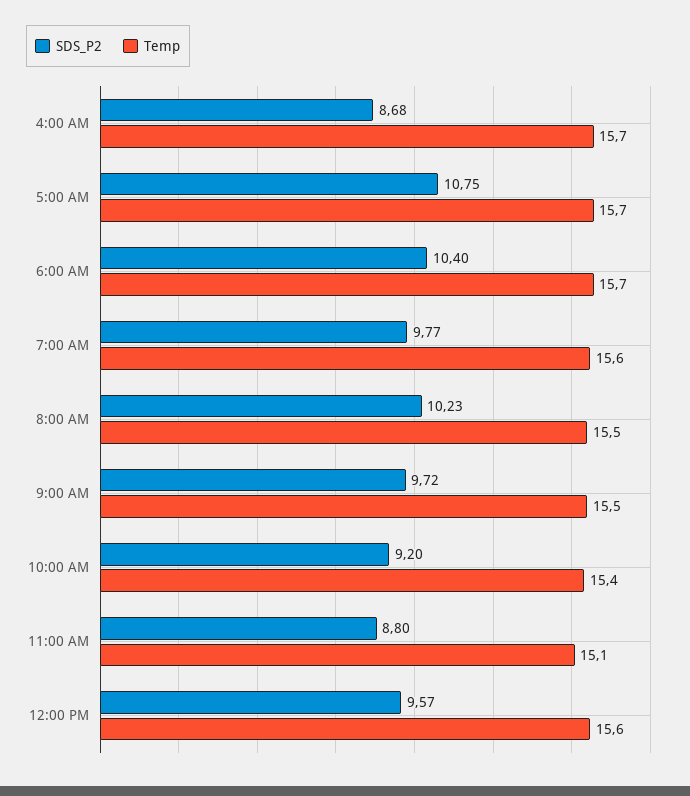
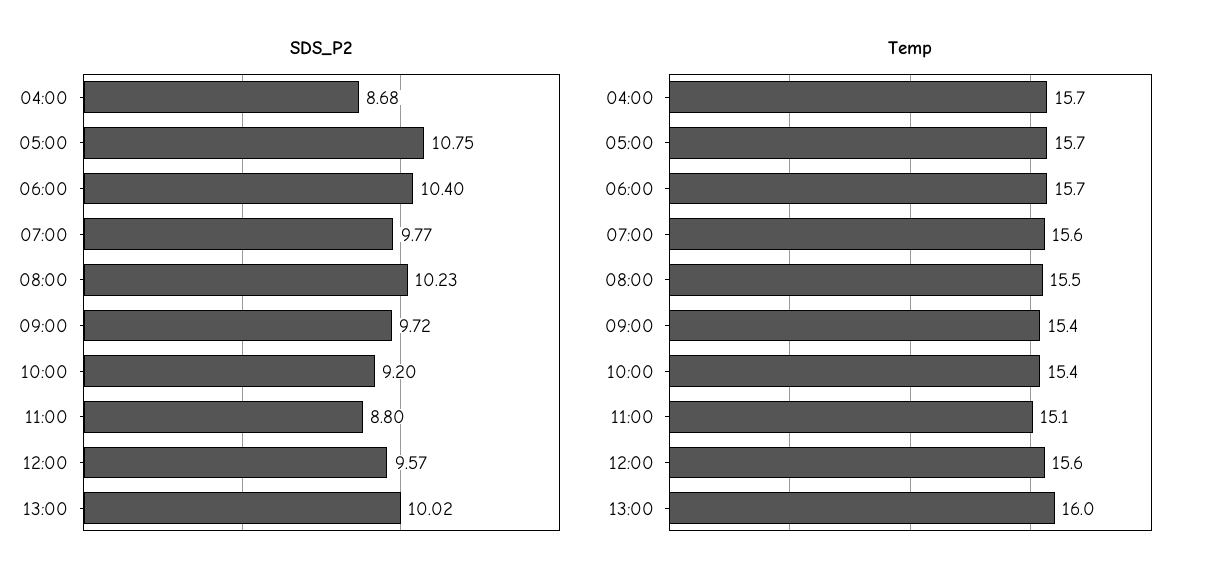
Temp, 9:00 AM: 15.5 -> 15.4
SDS_P2, 13:00: none -> 10.02
Temp, 13:00: none -> 16

